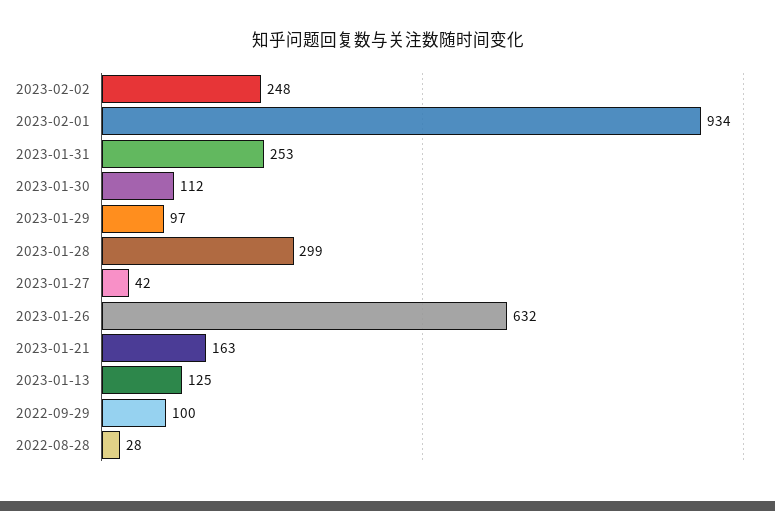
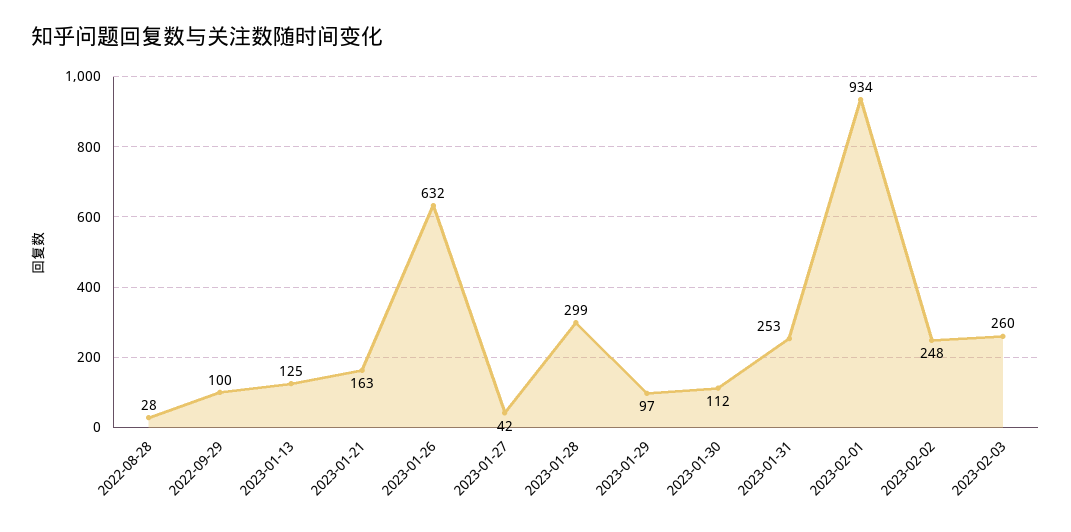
2023-02-03: none -> 260

